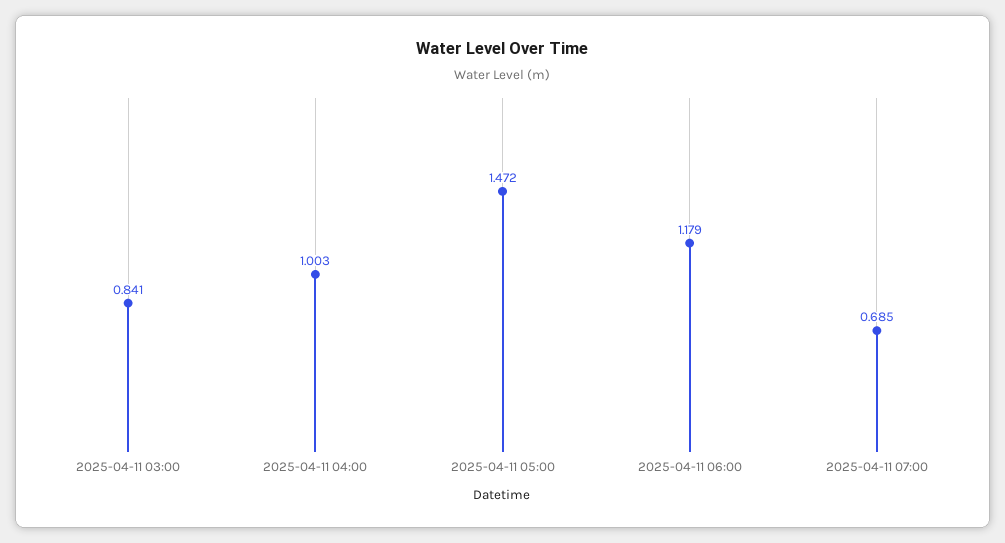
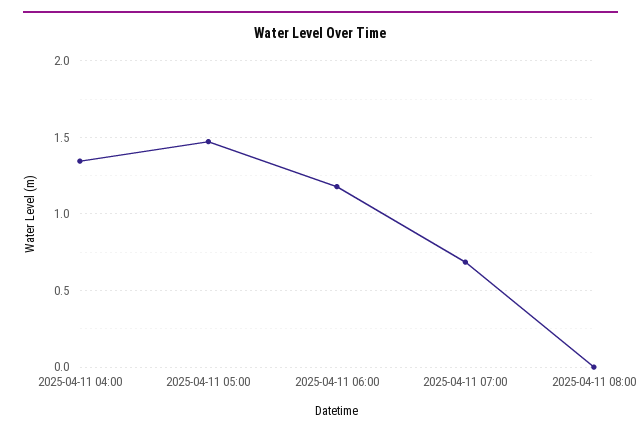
2025-04-11 03:00: 0.841 -> none
2025-04-11 04:00: 1.003 -> 1.35
2025-04-11 08:00: none -> 0

